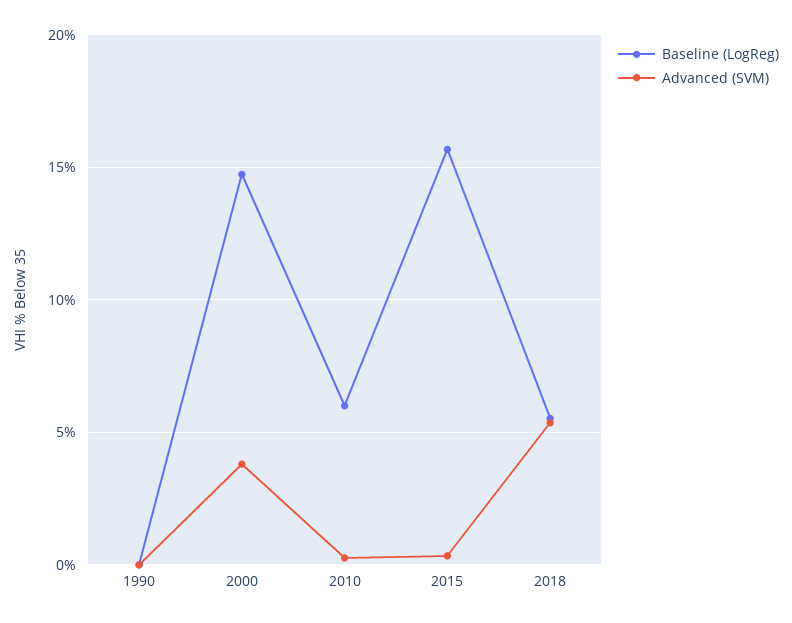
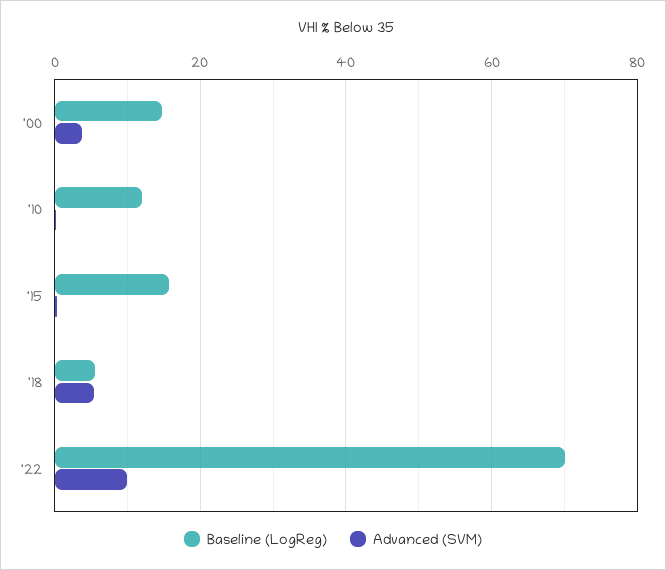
Baseline (LogReg), 1990: 0 -> none
Advanced (SVM), 1990: 0 -> none
Baseline (LogReg), 2010: 6 -> 12
Baseline (LogReg), '22: none -> 70
Advanced (SVM), '22: none -> 10

